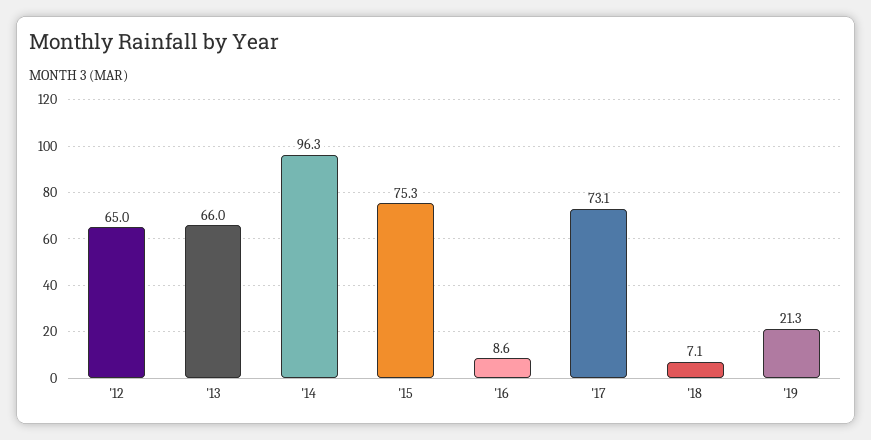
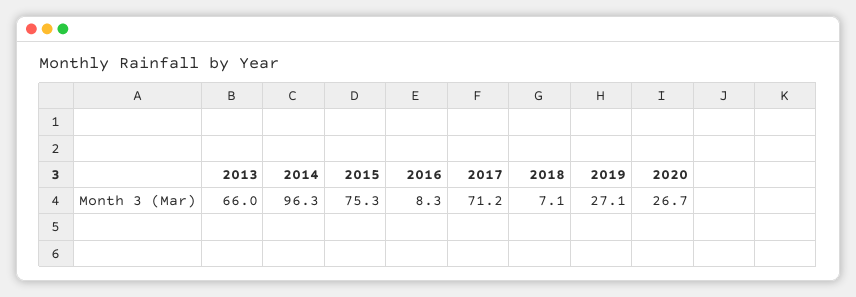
'12: 65 -> none
'16: 8.6 -> 8.3
'17: 73.1 -> 71.2
'19: 21.3 -> 27.1
2020: none -> 26.7

